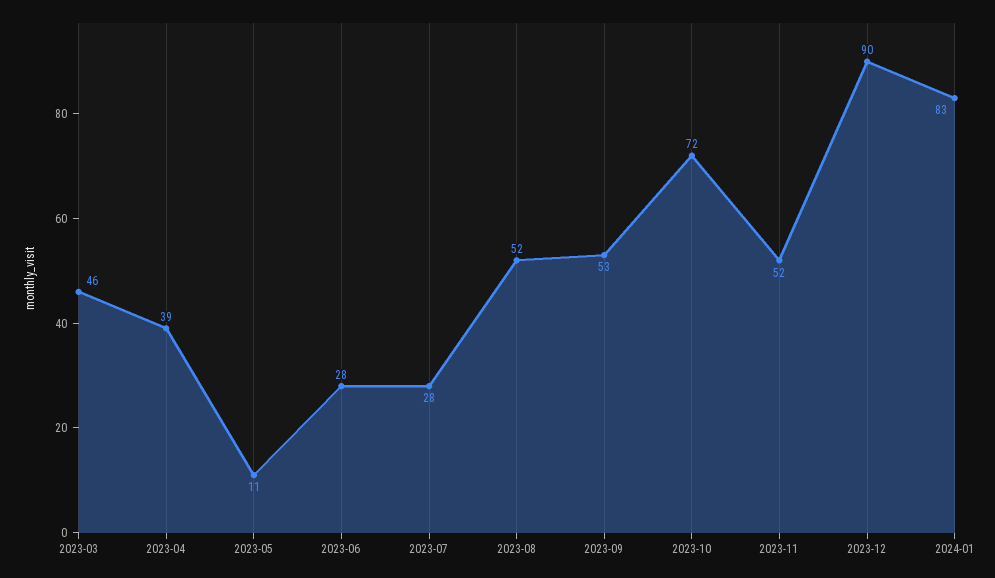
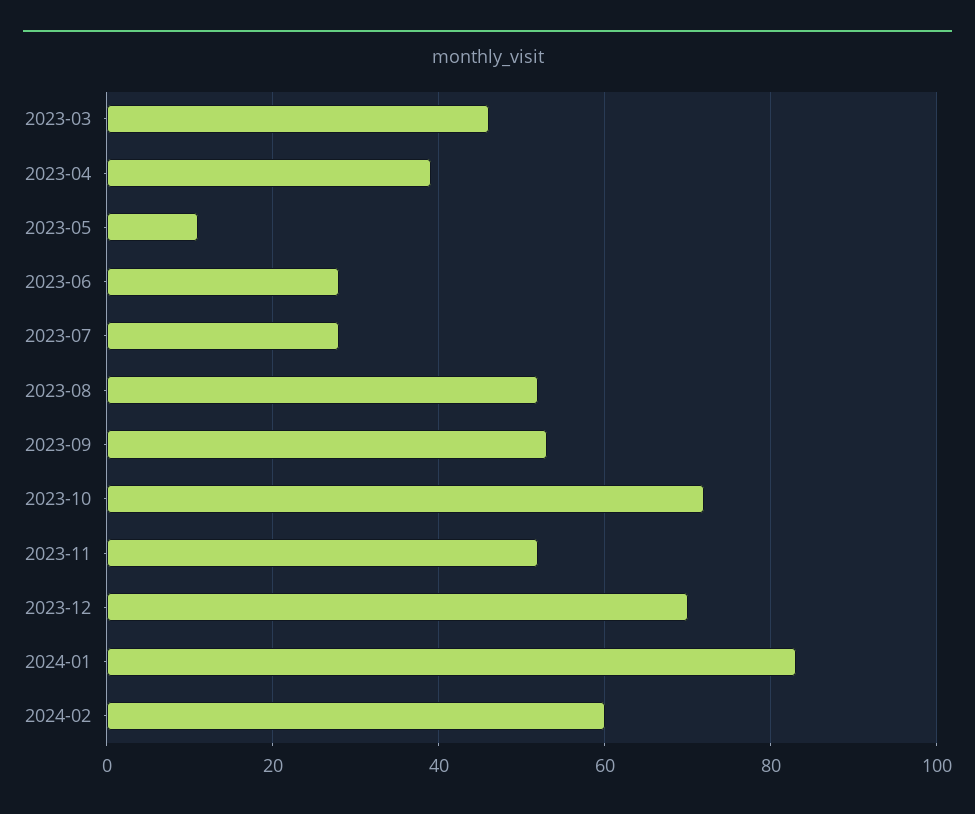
2023-12: 90 -> 70
2024-02: none -> 60

